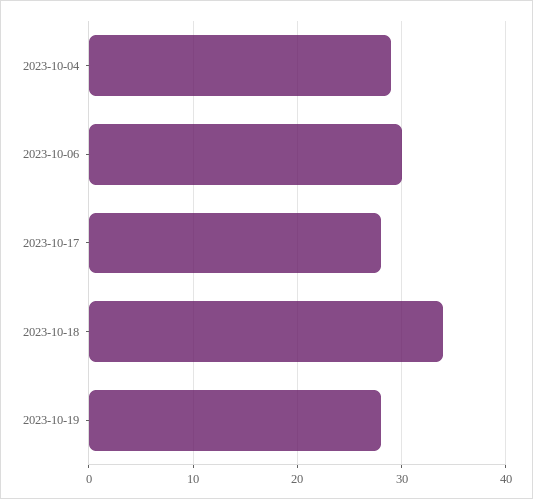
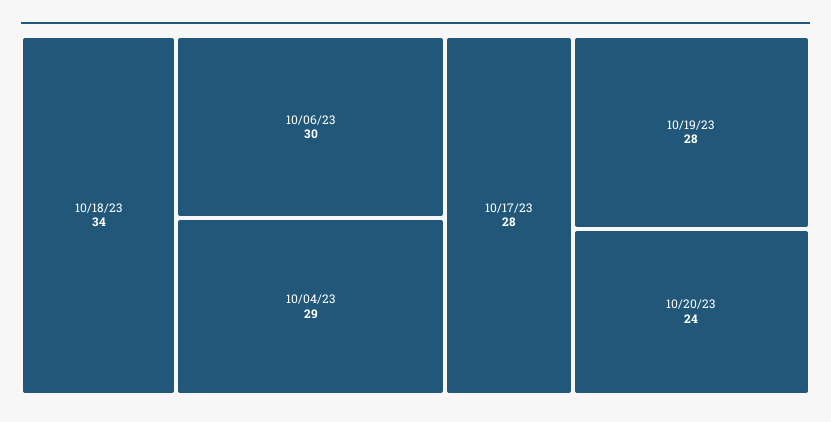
10/20/23: none -> 24

